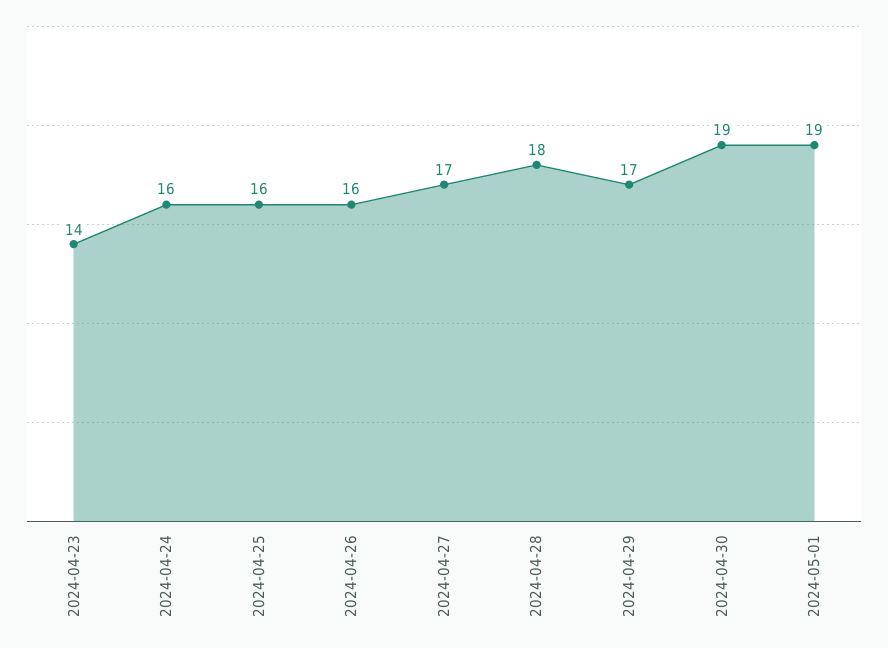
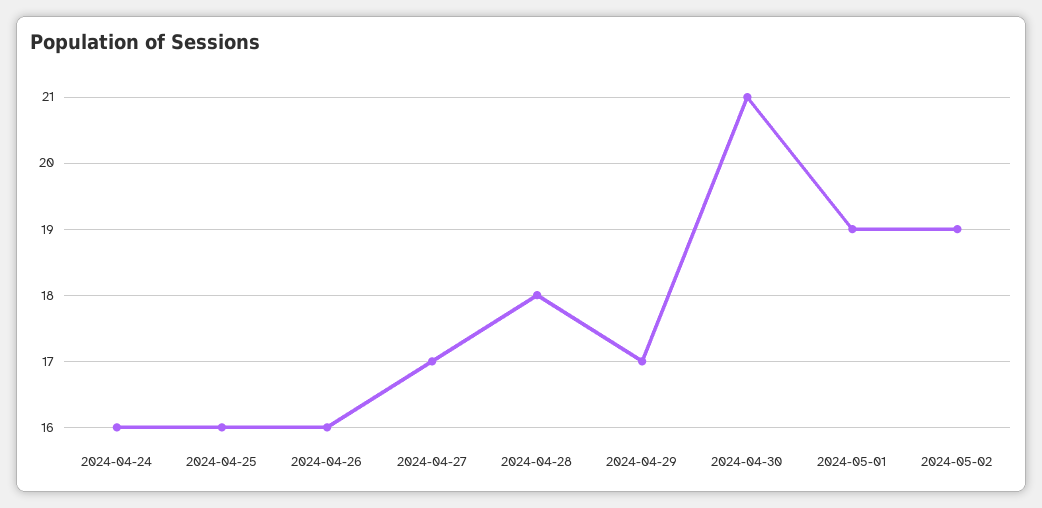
2024-04-23: 14 -> none
2024-04-30: 19 -> 21
2024-05-02: none -> 19

